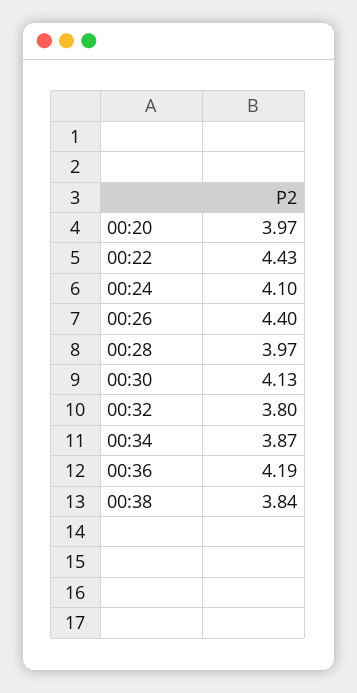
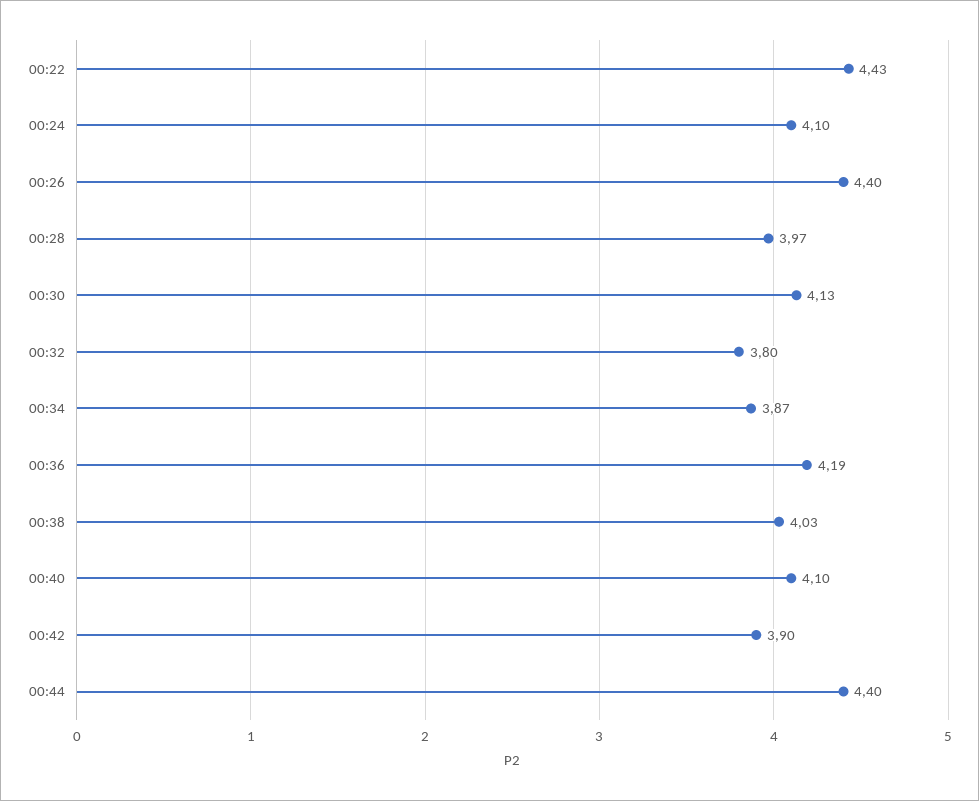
00:20: 3.97 -> none
00:38: 3.84 -> 4.03
00:40: none -> 4.1
00:42: none -> 3.9
00:44: none -> 4.4

